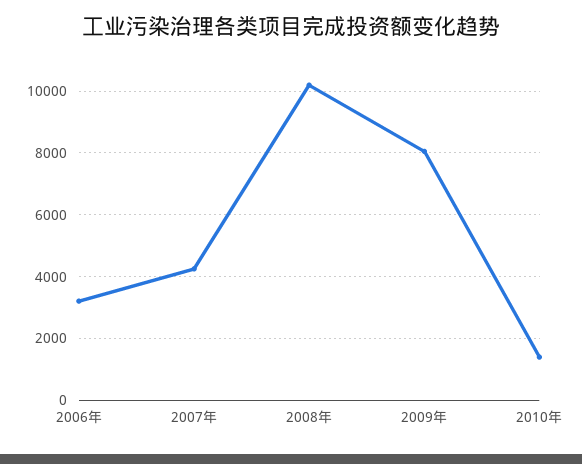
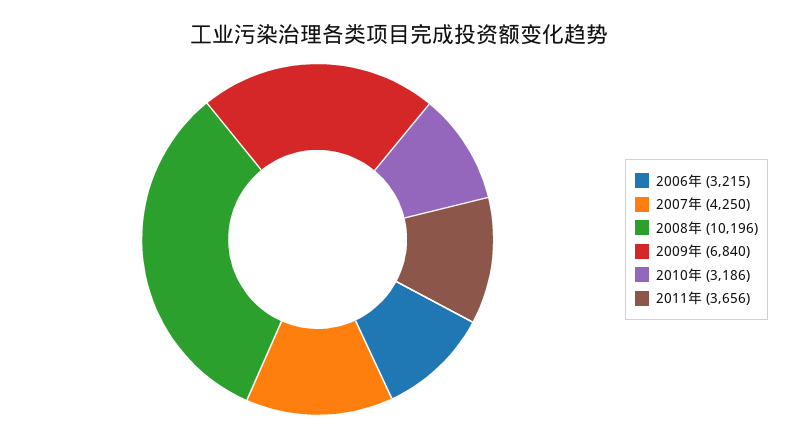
2009年: 8000 -> 6840
2010年: 1400 -> 3186
2011年: none -> 3656

